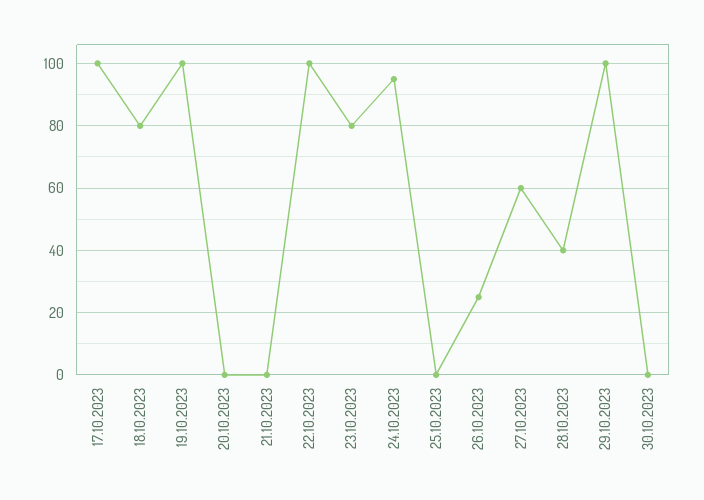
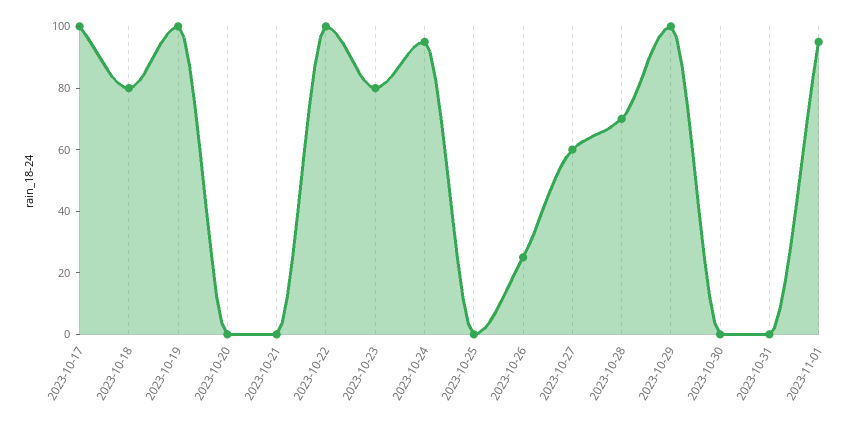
28.10.2023: 40 -> 70
2023-10-31: none -> 0
2023-11-01: none -> 95

